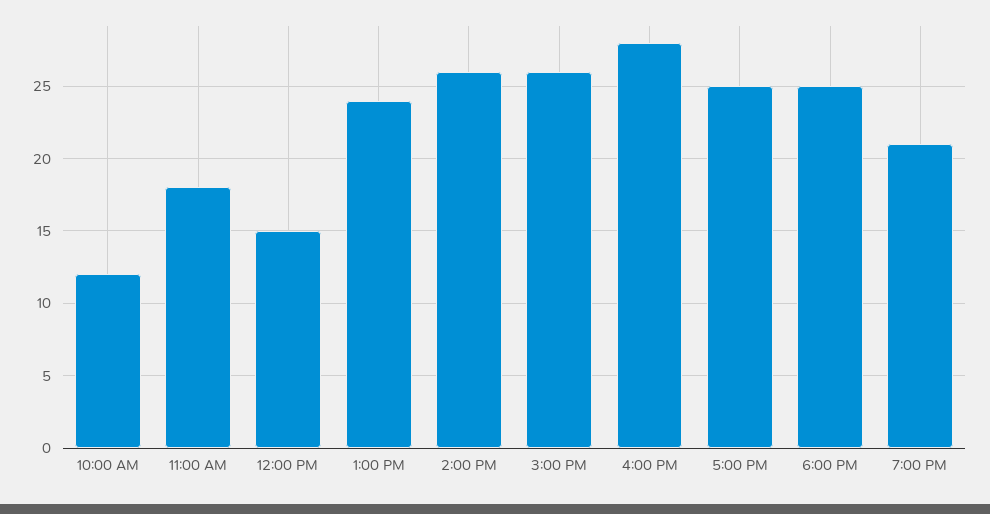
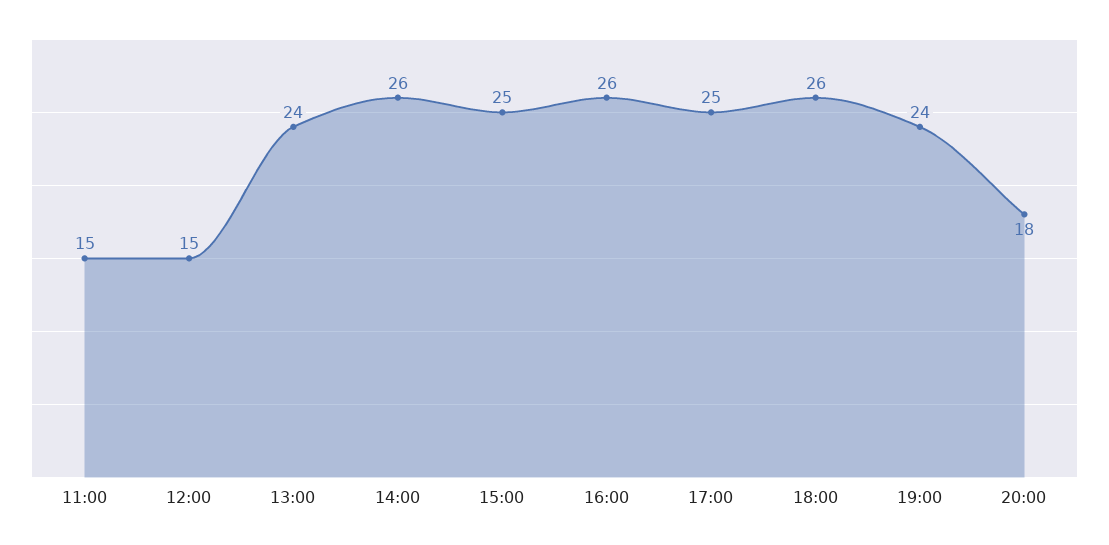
10:00 AM: 12 -> none
11:00 AM: 18 -> 15
3:00 PM: 26 -> 25
4:00 PM: 28 -> 26
6:00 PM: 25 -> 26
7:00 PM: 21 -> 24
20:00: none -> 18

